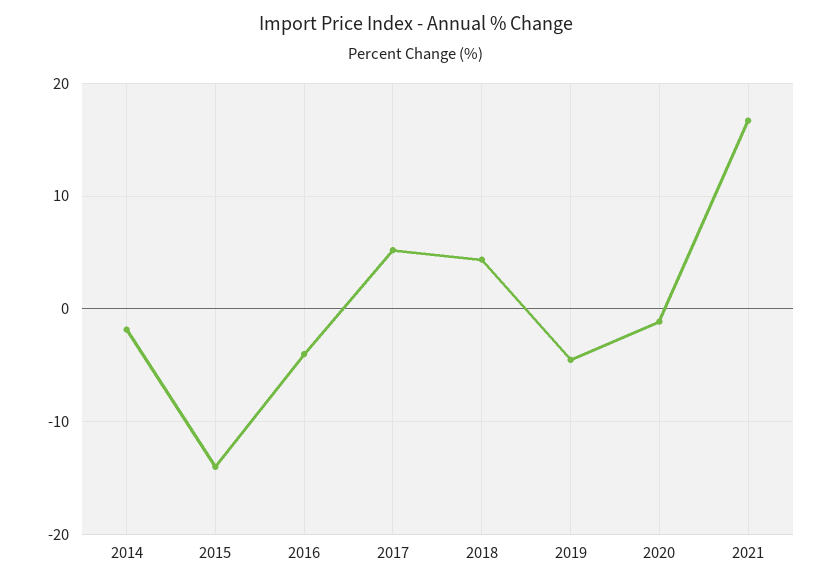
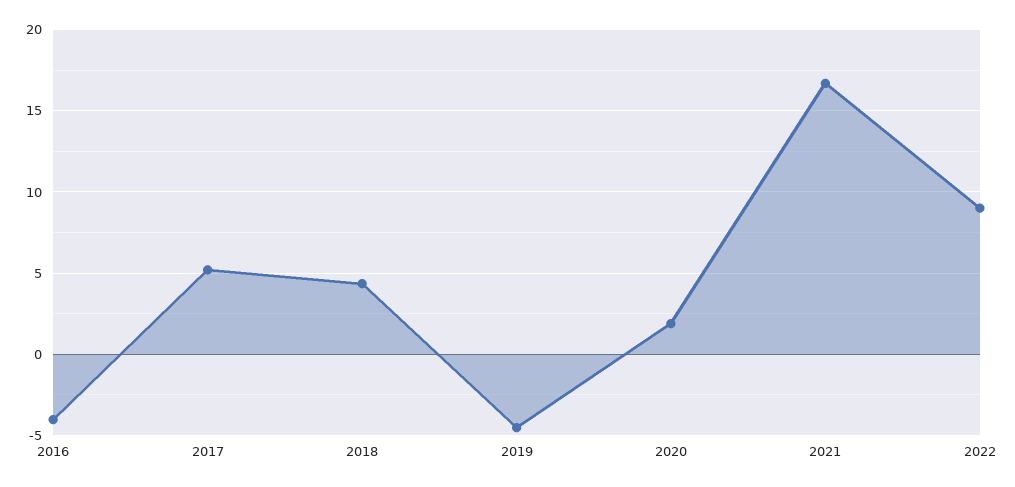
2014: -2 -> none
2015: -14 -> none
2020: -1 -> 2
2022: none -> 9

